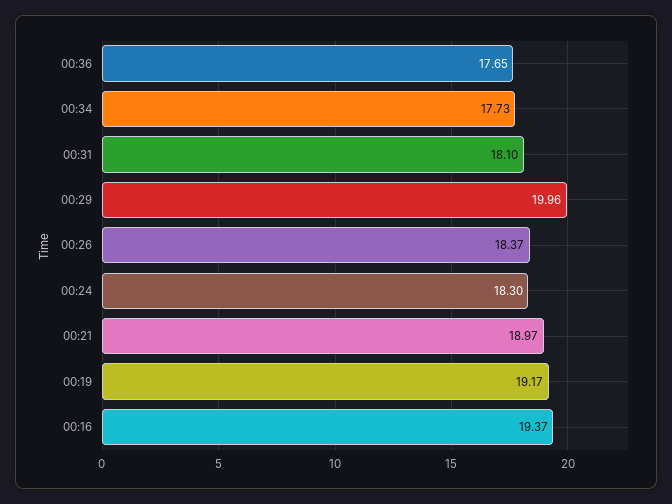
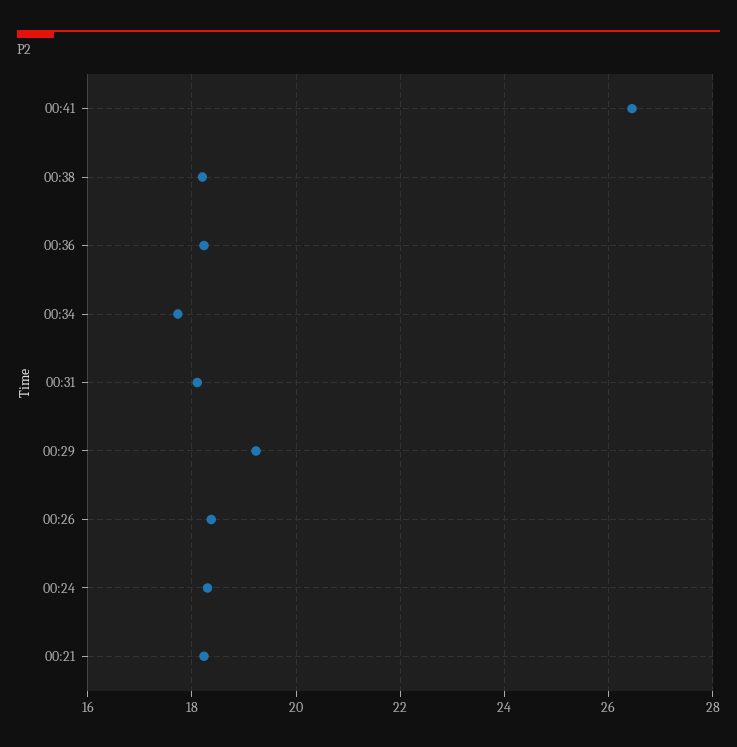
00:36: 17.65 -> 18.2
00:29: 19.96 -> 19.2
00:21: 18.97 -> 18.2
00:19: 19.17 -> none
00:16: 19.37 -> none
00:41: none -> 26.4
00:38: none -> 18.2

